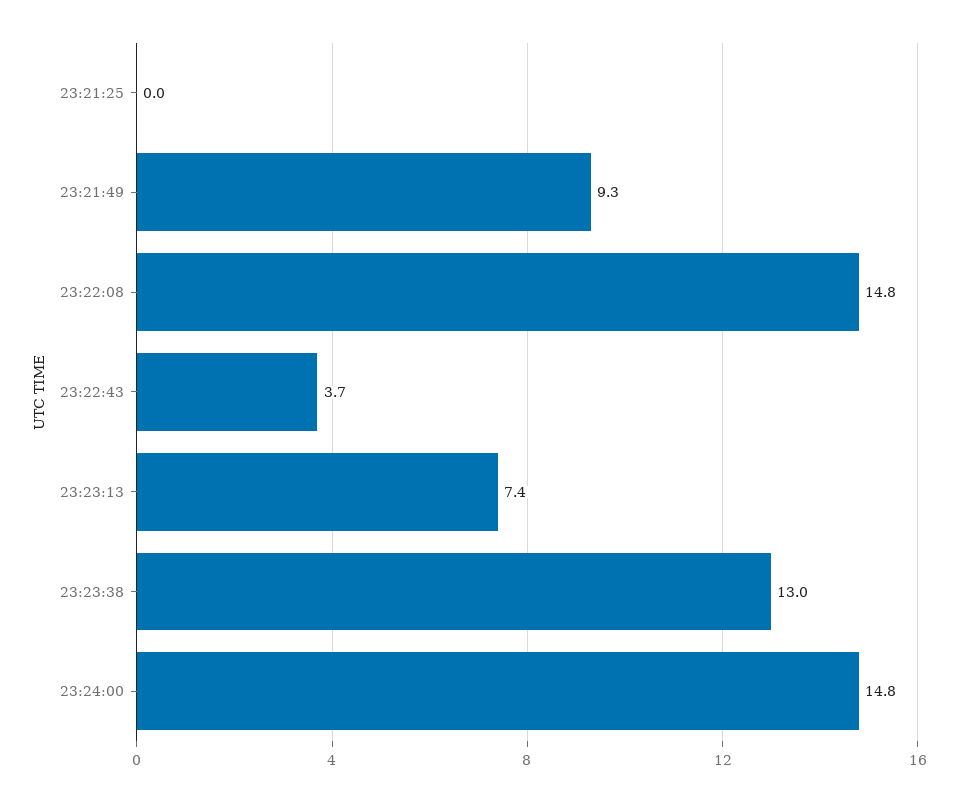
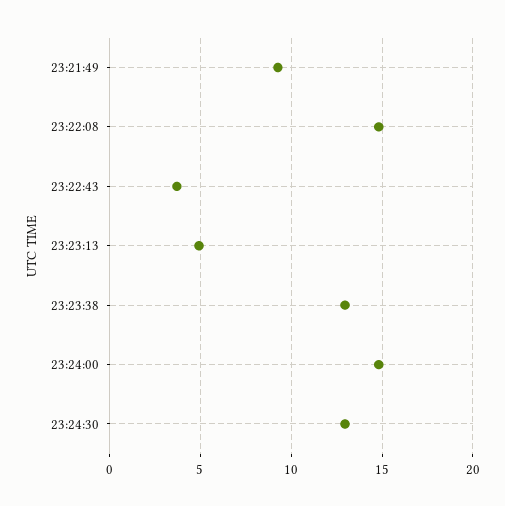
23:21:25: 0 -> none
23:23:13: 7.4 -> 5
23:24:30: none -> 13

